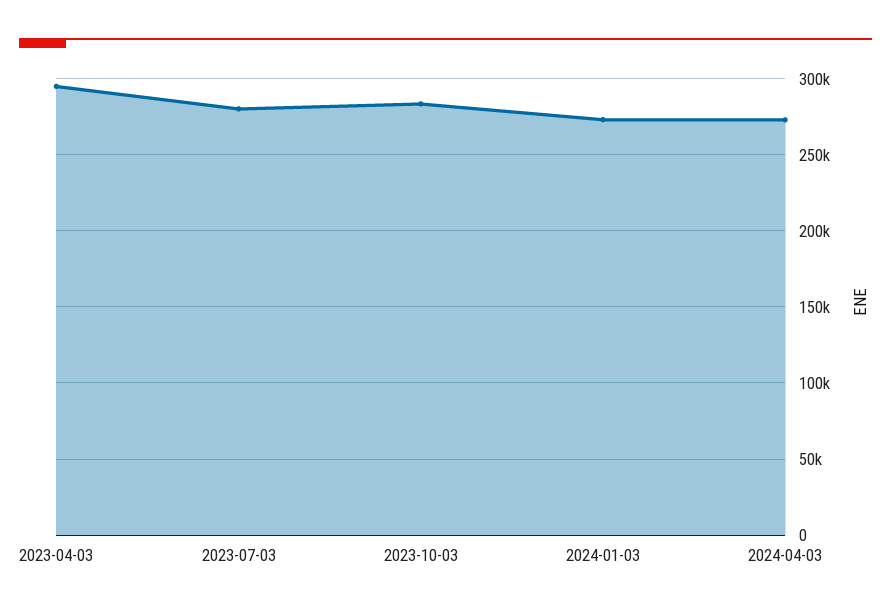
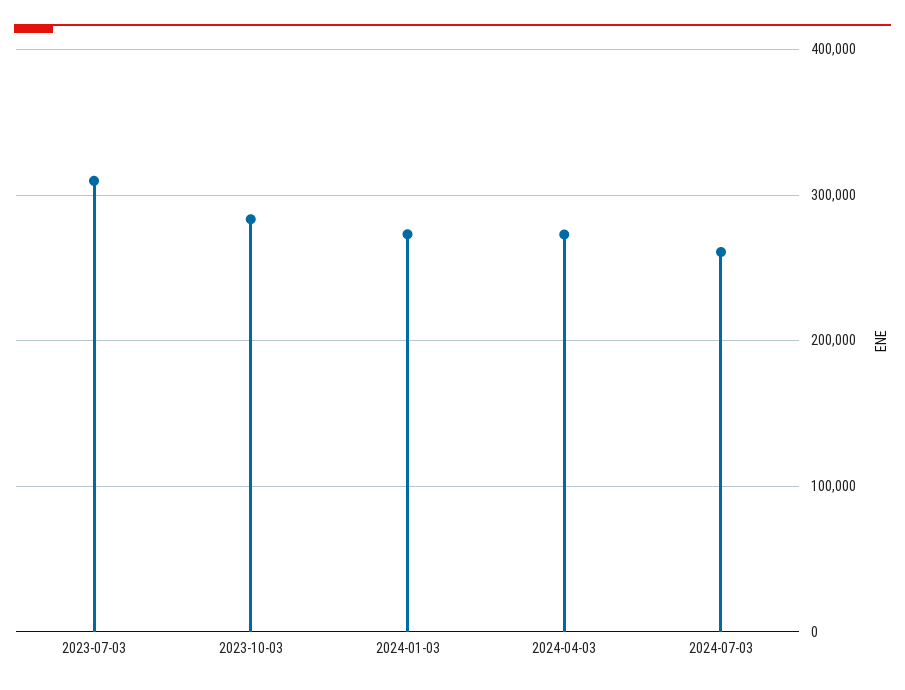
2023-04-03: 295000 -> none
2023-07-03: 280000 -> 310000
2024-07-03: none -> 260000

